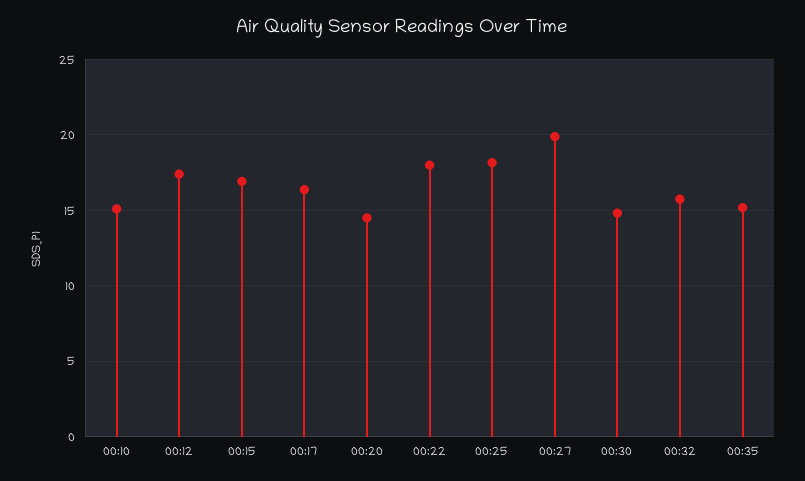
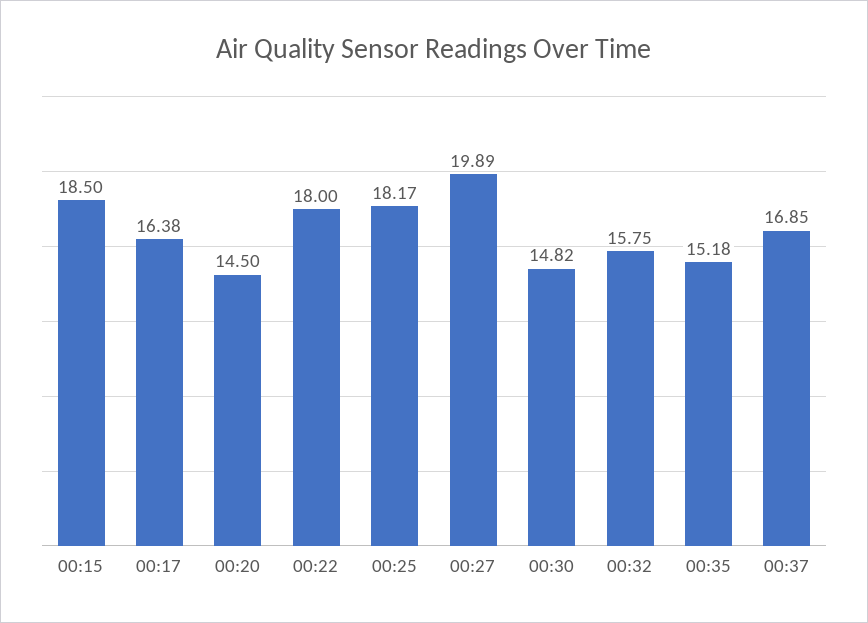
00:10: 15 -> none
00:12: 17.5 -> none
00:15: 17 -> 18.5
00:37: none -> 16.85

